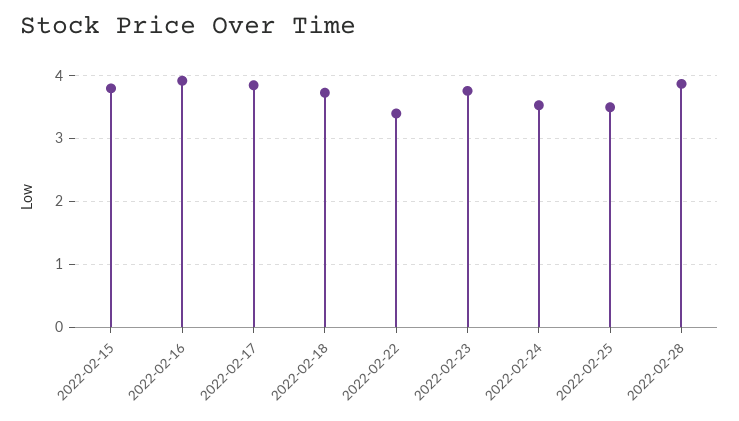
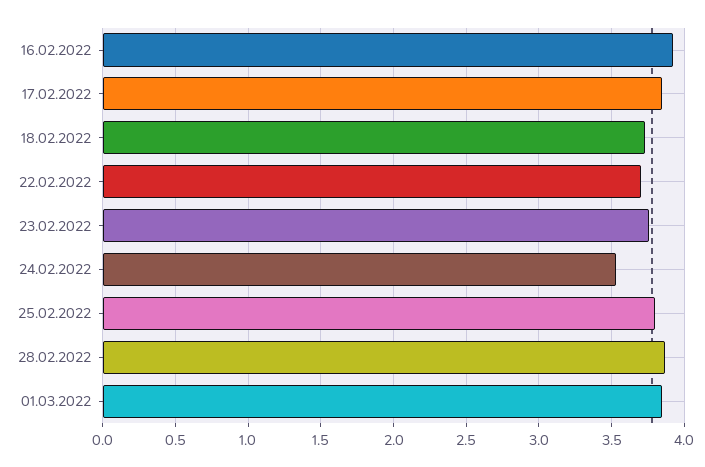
2022-02-15: 3.8 -> none
2022-02-22: 3.4 -> 3.7
2022-02-25: 3.5 -> 3.8
01.03.2022: none -> 3.85

